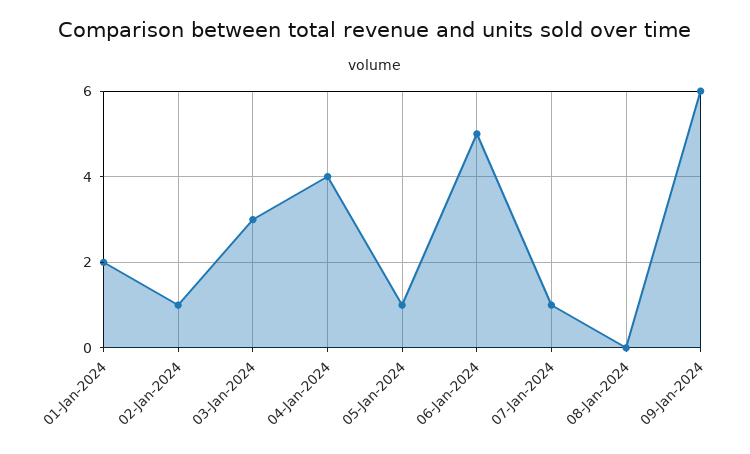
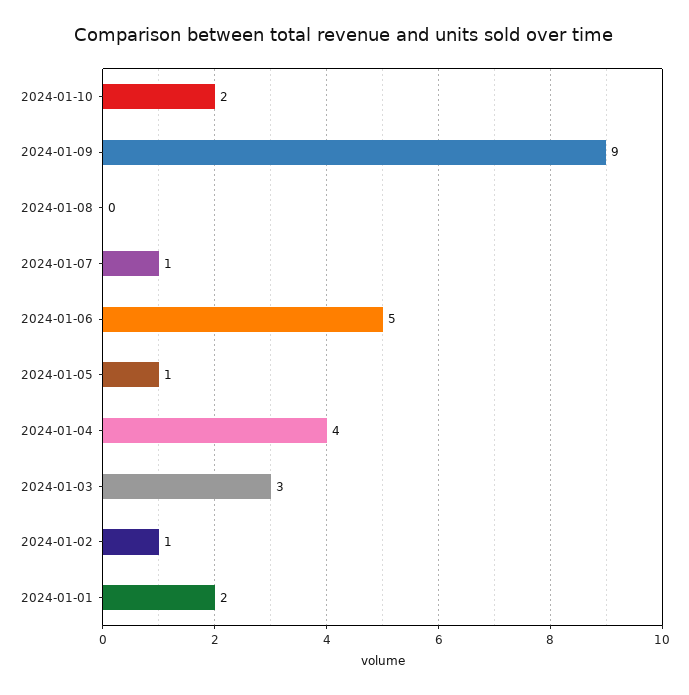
09-Jan-2024: 6 -> 9
2024-01-10: none -> 2

